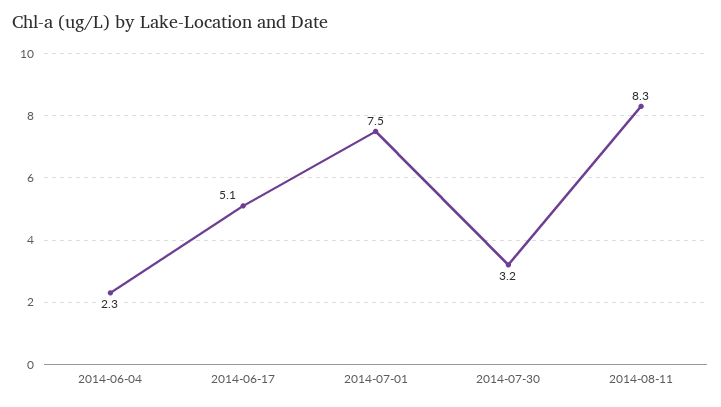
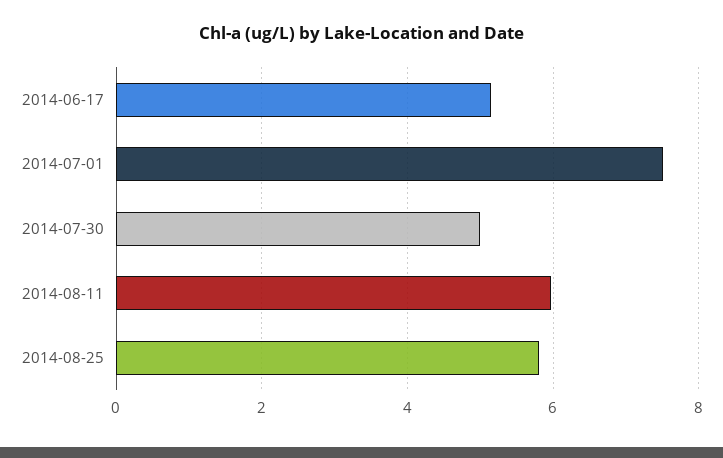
2014-06-04: 2.3 -> none
2014-07-30: 3.2 -> 5
2014-08-11: 8.3 -> 6
2014-08-25: none -> 5.8

